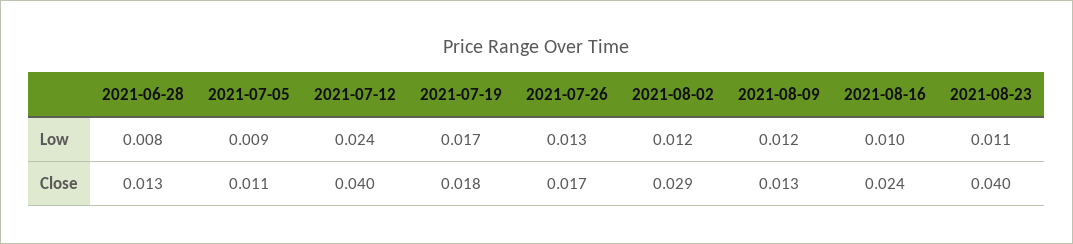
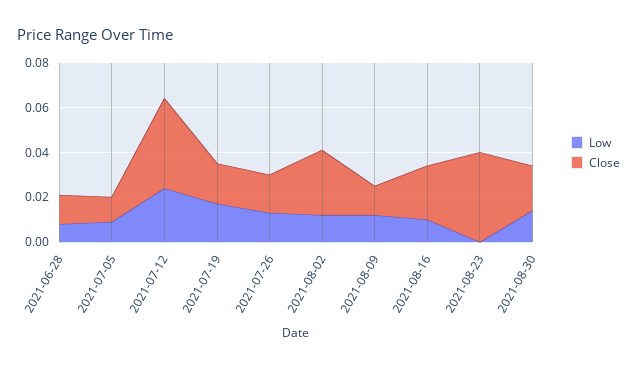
Low, 2021-08-23: 0.011 -> 0
Low, 2021-08-30: none -> 0.015
Close, 2021-08-30: none -> 0.02

